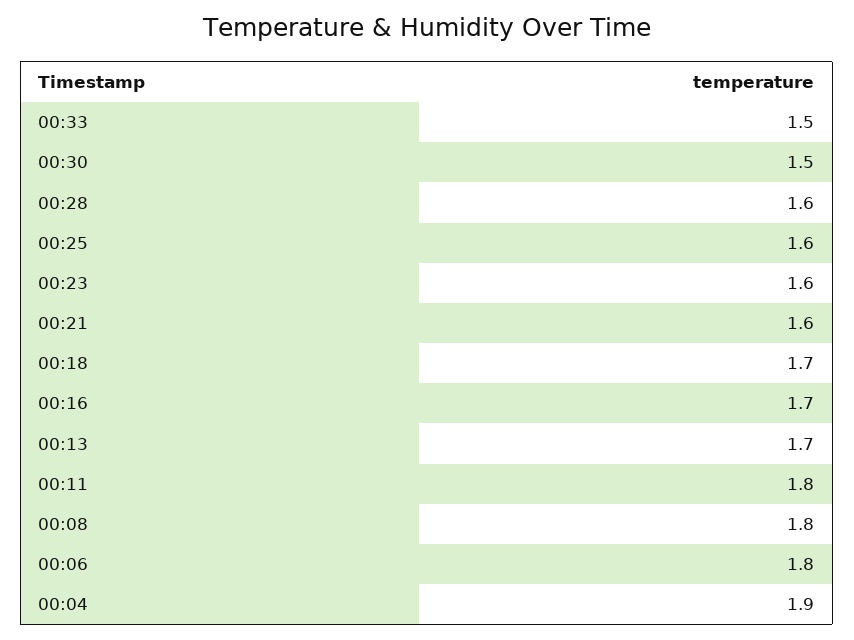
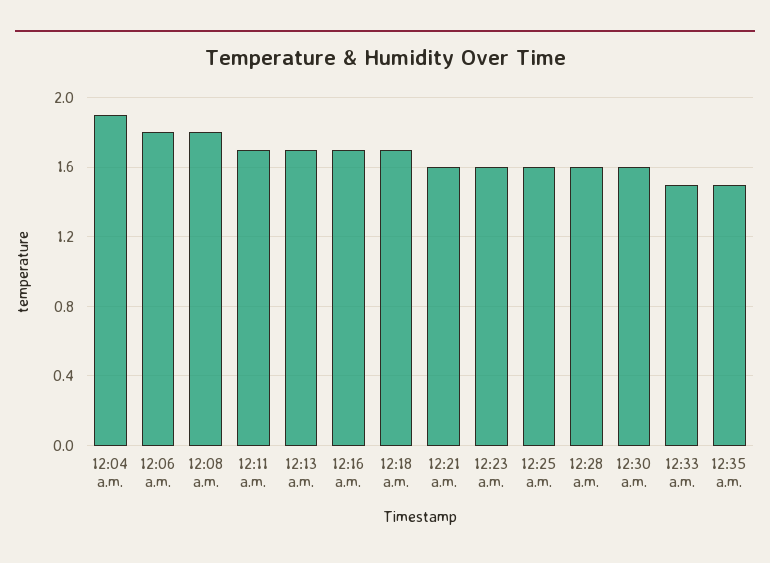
00:30: 1.5 -> 1.6
00:11: 1.8 -> 1.7
12:35 a.m.: none -> 1.5

